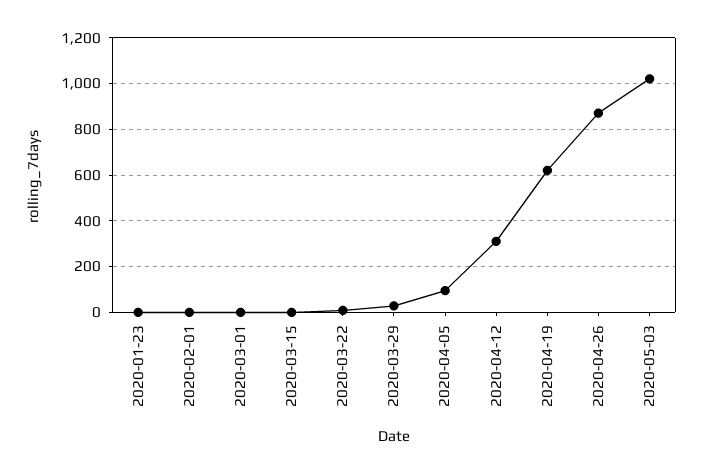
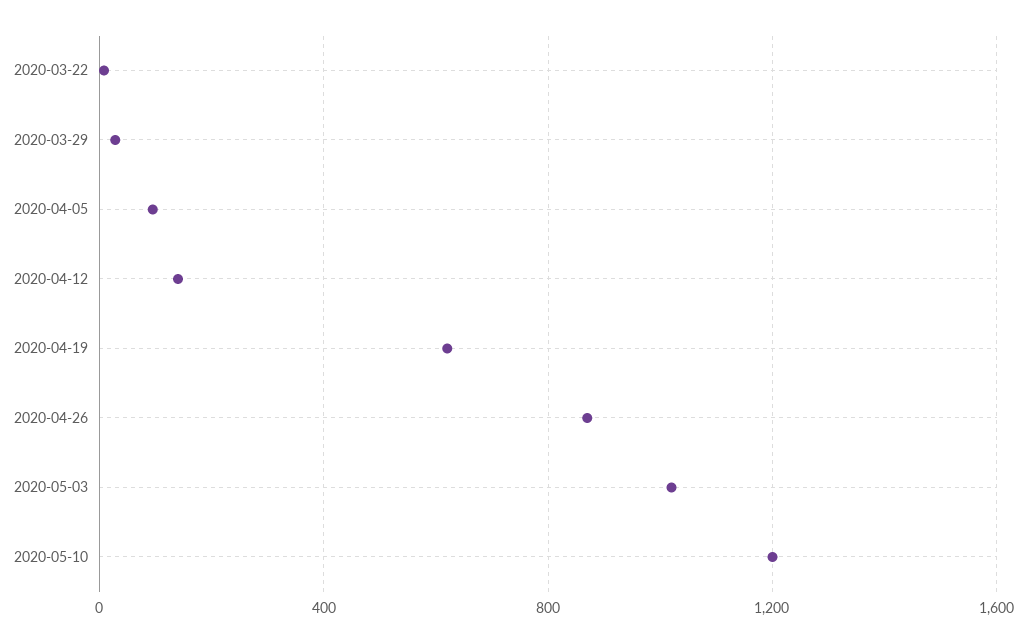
2020-01-23: 0 -> none
2020-02-01: 0 -> none
2020-03-01: 0 -> none
2020-03-15: 0 -> none
2020-04-12: 300 -> 150
2020-05-10: none -> 1200

